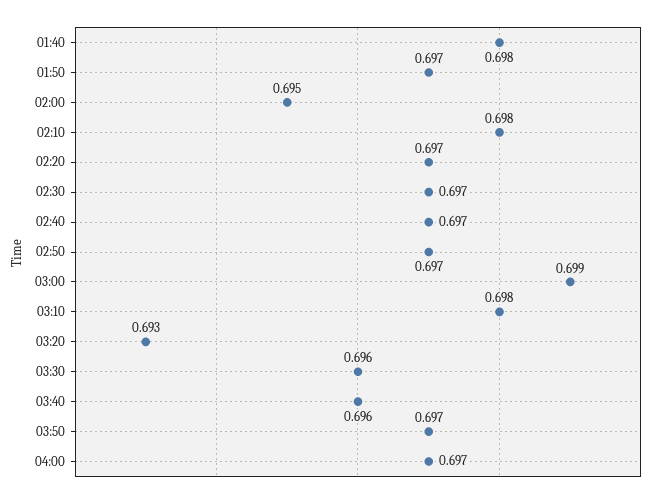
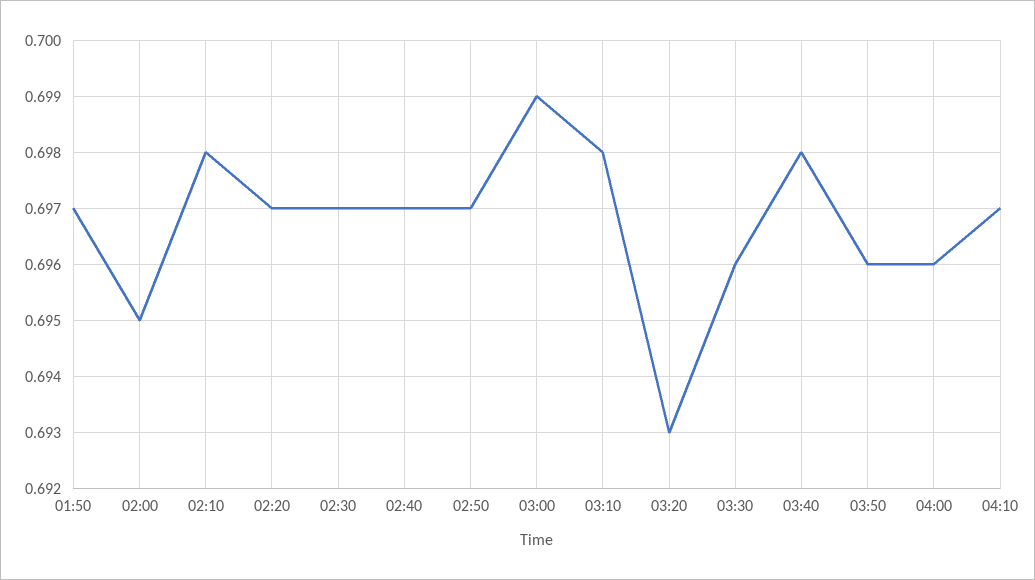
01:40: 0.698 -> none
03:40: 0.696 -> 0.698
03:50: 0.697 -> 0.696
04:00: 0.697 -> 0.696
04:10: none -> 0.697

